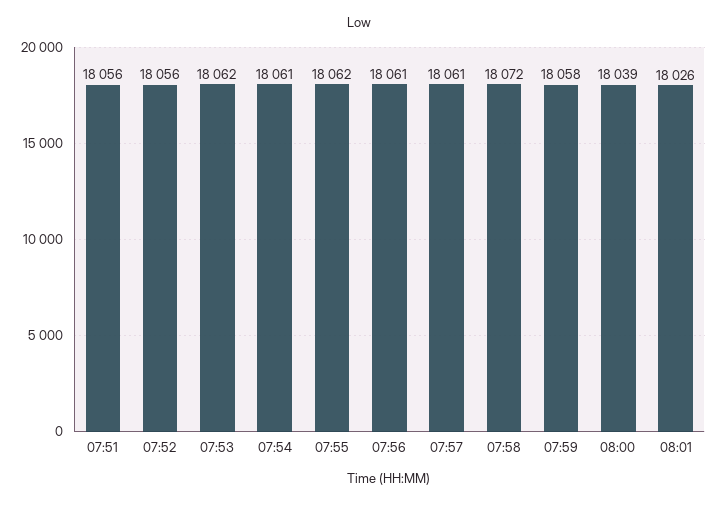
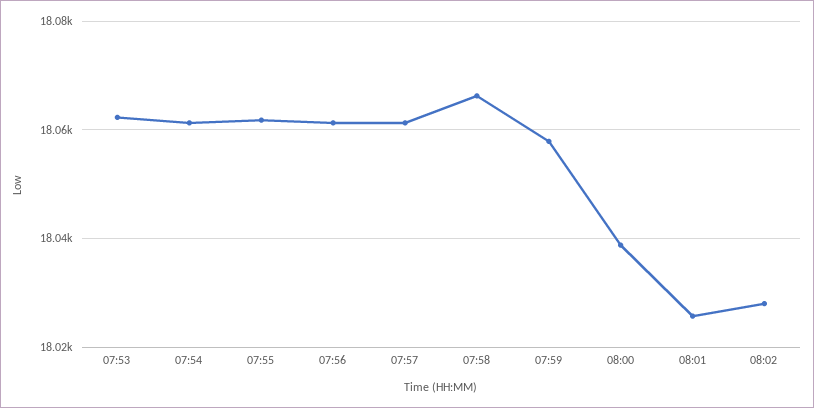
07:51: 18056 -> none
07:52: 18056 -> none
07:58: 18072 -> 18066
08:02: none -> 18028

